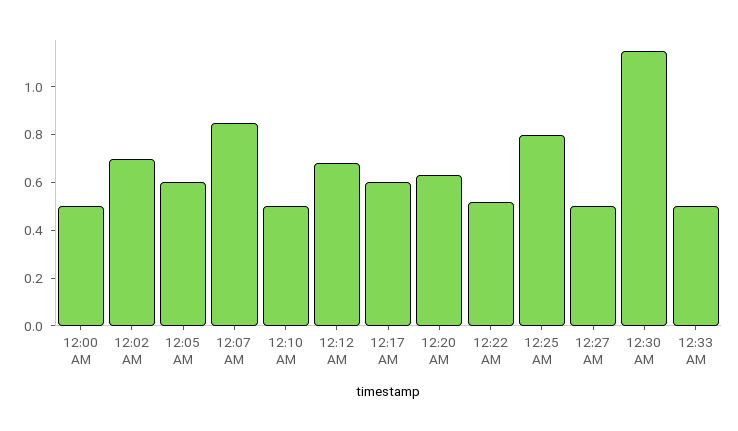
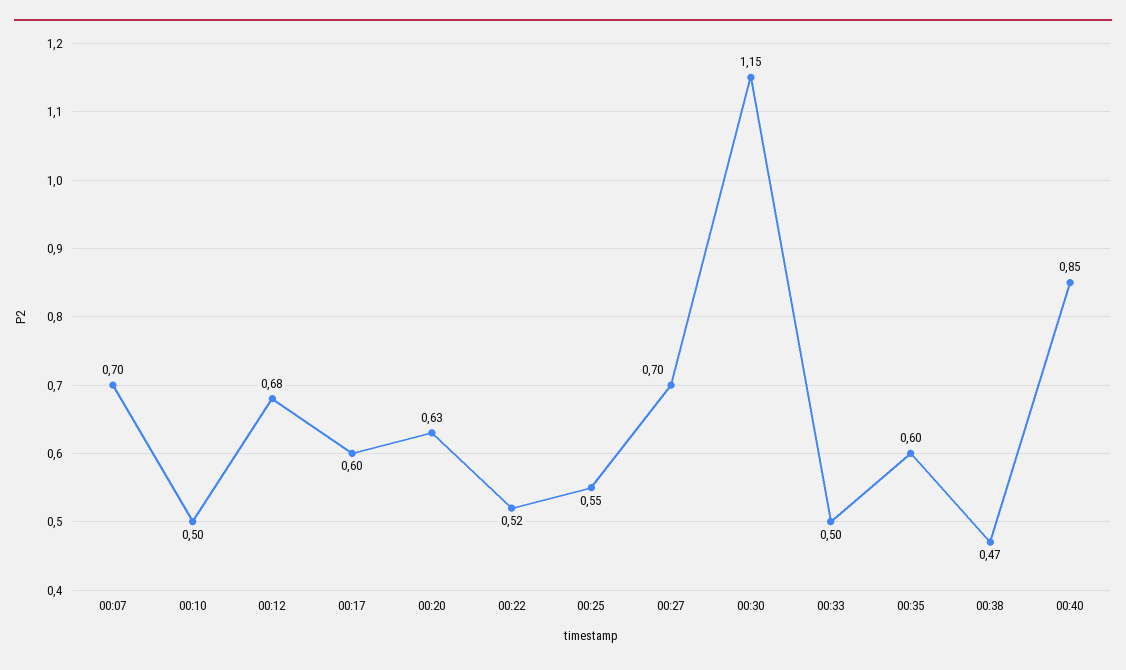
12:00 AM: 0.5 -> none
12:02 AM: 0.7 -> none
12:05 AM: 0.6 -> none
12:07 AM: 0.85 -> 0.7
12:25 AM: 0.8 -> 0.55
12:27 AM: 0.5 -> 0.7
00:35: none -> 0.6
00:38: none -> 0.47
00:40: none -> 0.85

